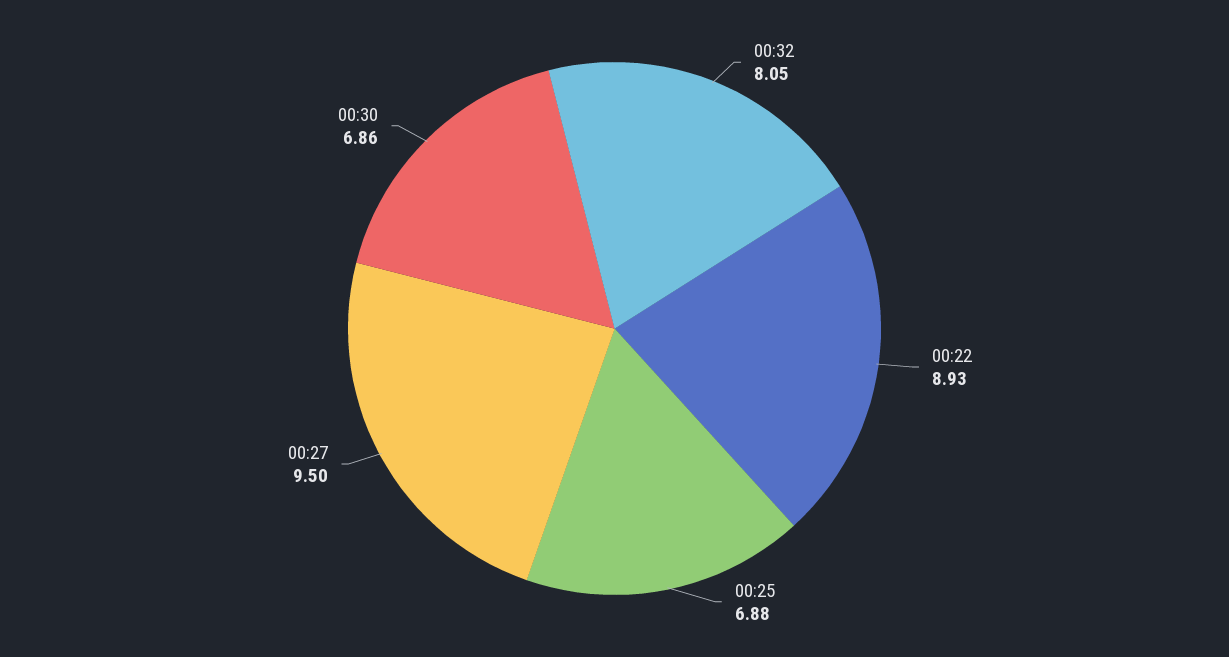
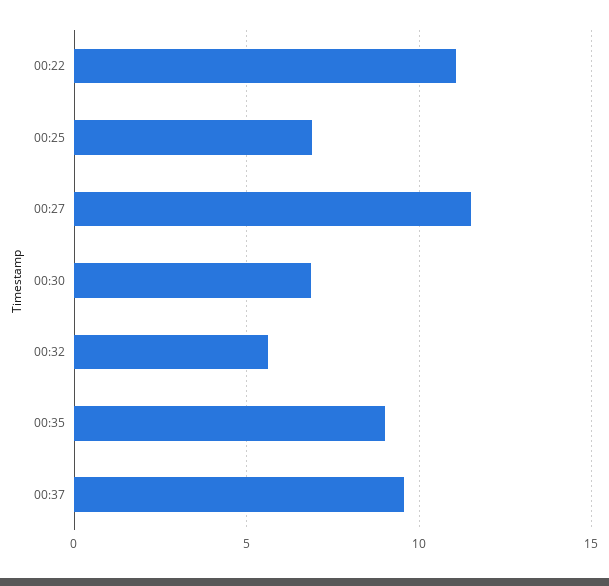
00:32: 8.05 -> 5.5
00:22: 8.93 -> 11
00:27: 9.5 -> 11.5
00:35: none -> 9
00:37: none -> 9.5

